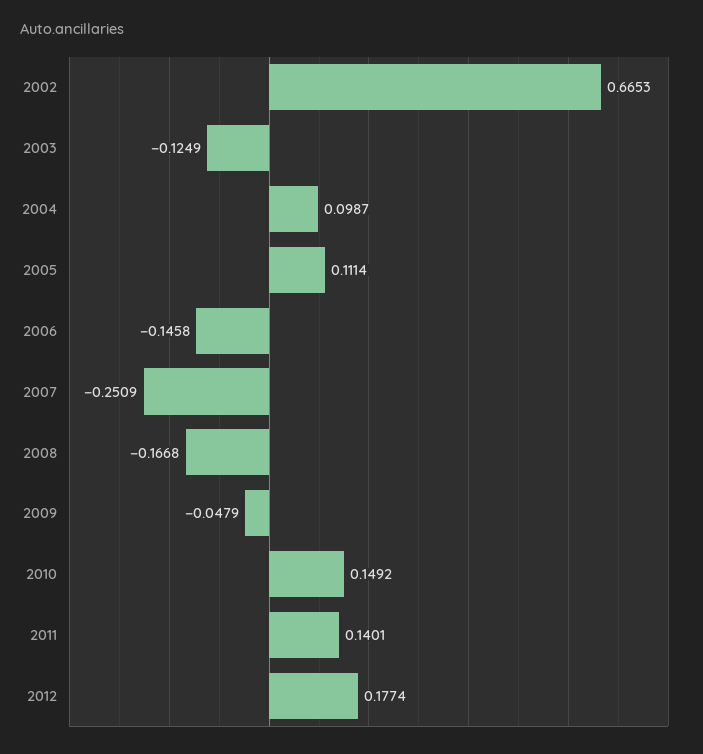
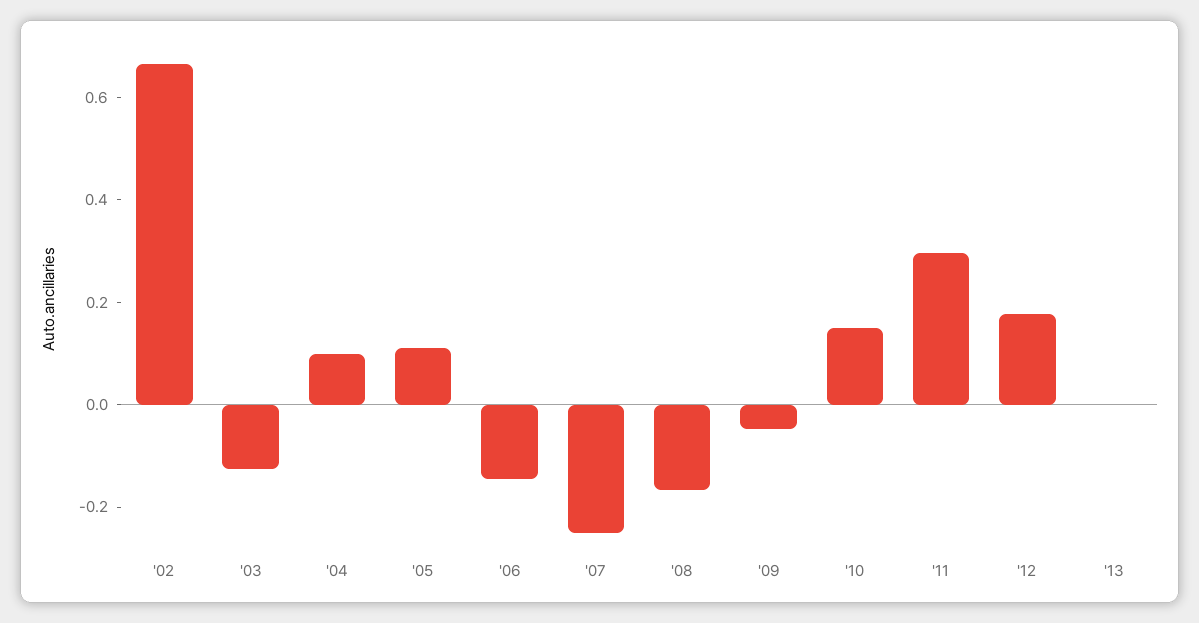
2011: 0.1401 -> 0.3
'13: none -> 0

